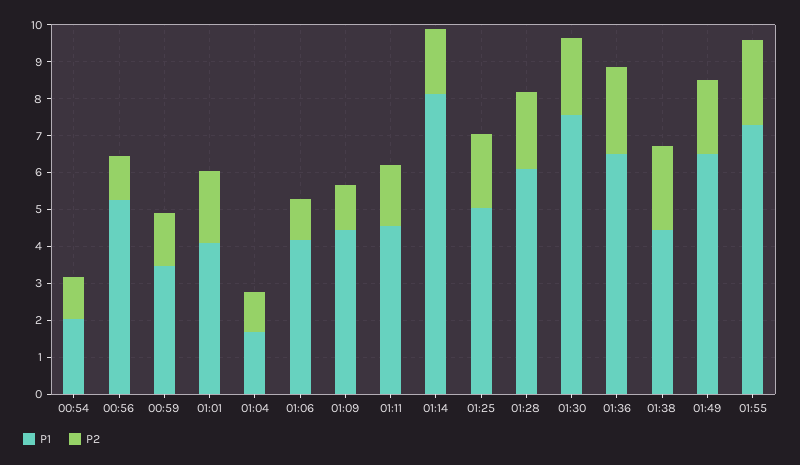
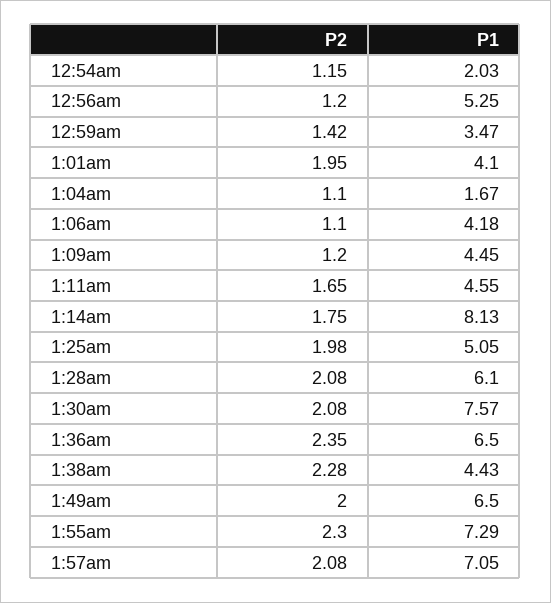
P2, 1:57am: none -> 2.08
P1, 1:57am: none -> 7.05

